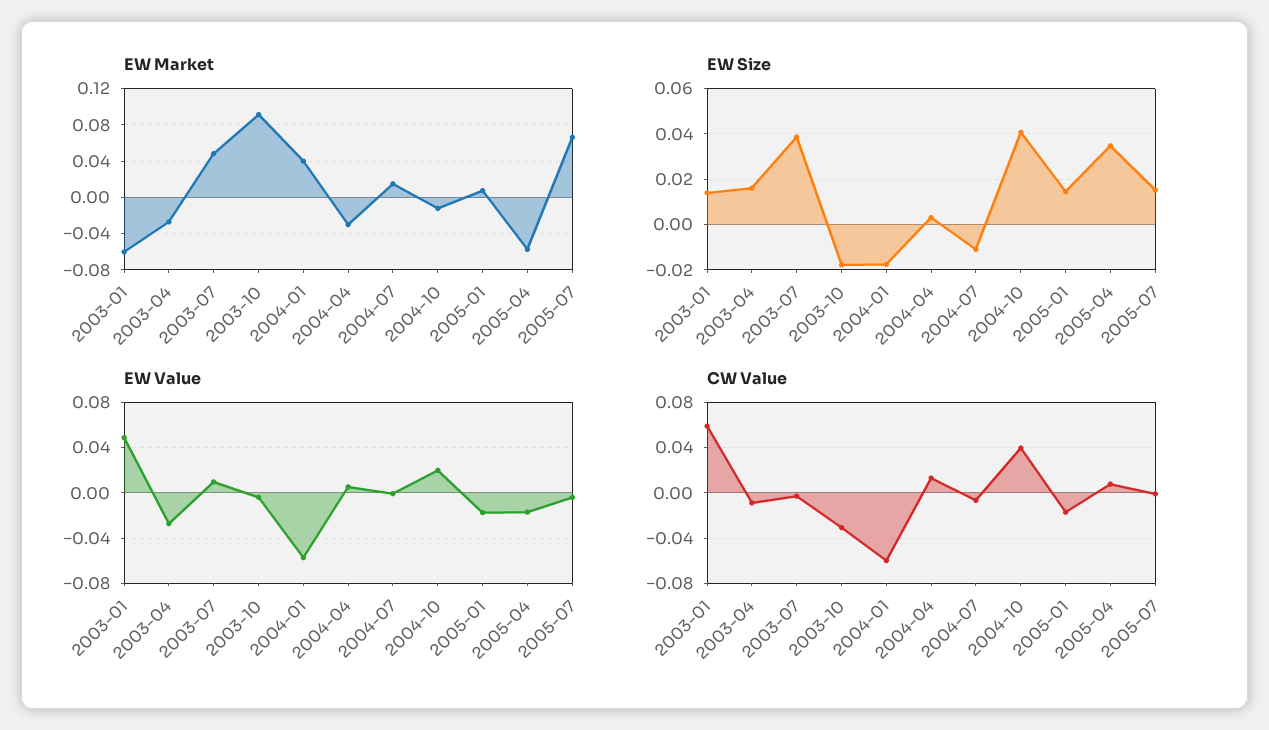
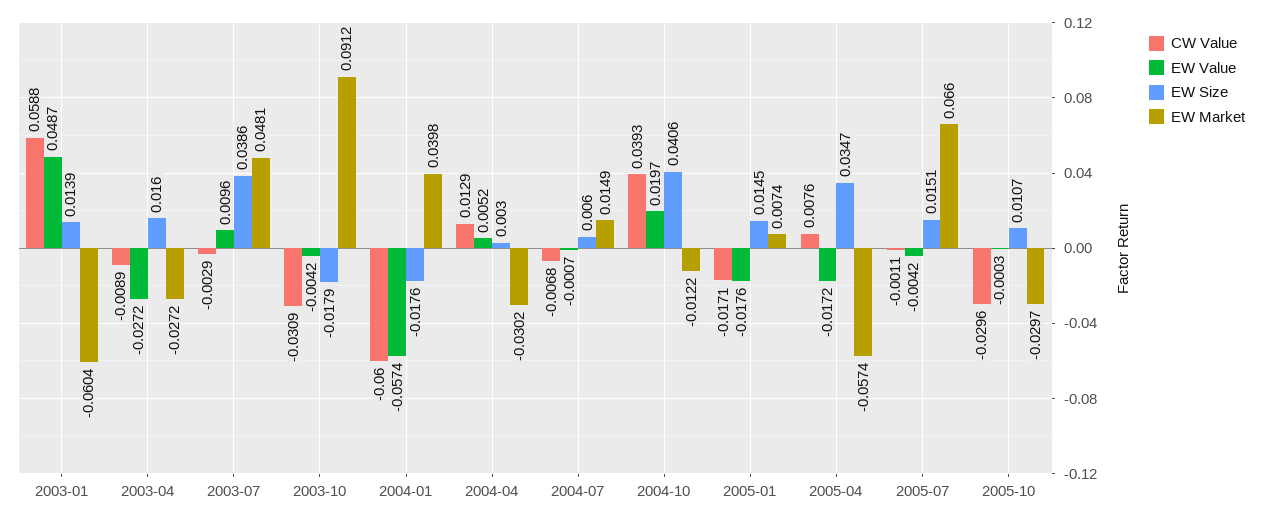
EW Size, 2004-07: -0.01 -> 0.006
CW Value, 2005-10: none -> -0.0296
EW Value, 2005-10: none -> -0.0003
EW Size, 2005-10: none -> 0.0107
EW Market, 2005-10: none -> -0.0297

